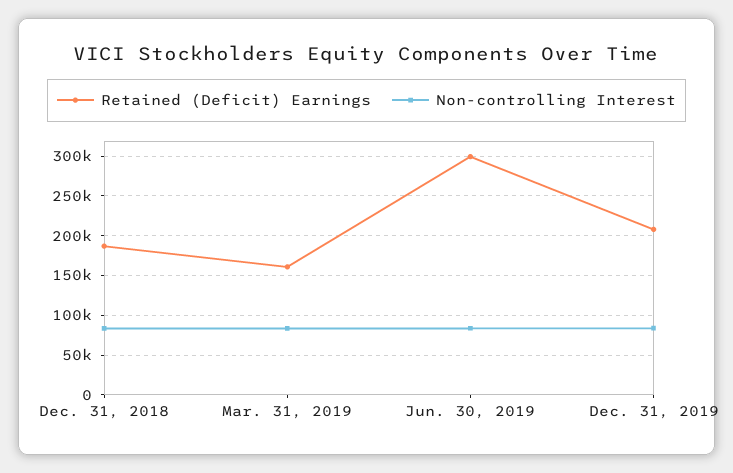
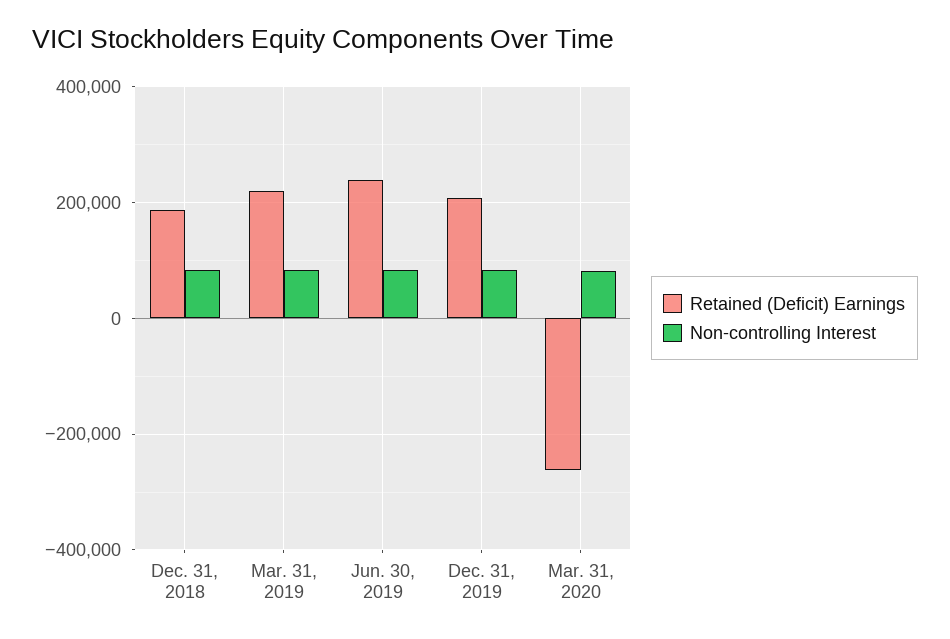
Retained (Deficit) Earnings, Mar. 31, 2019: 160000 -> 220000
Retained (Deficit) Earnings, Jun. 30, 2019: 300000 -> 240000
Retained (Deficit) Earnings, Mar. 31, 2020: none -> -260000
Non-controlling Interest, Mar. 31, 2020: none -> 80000

